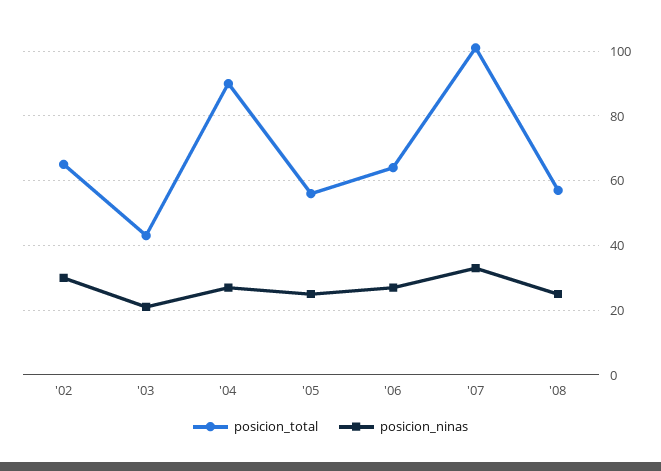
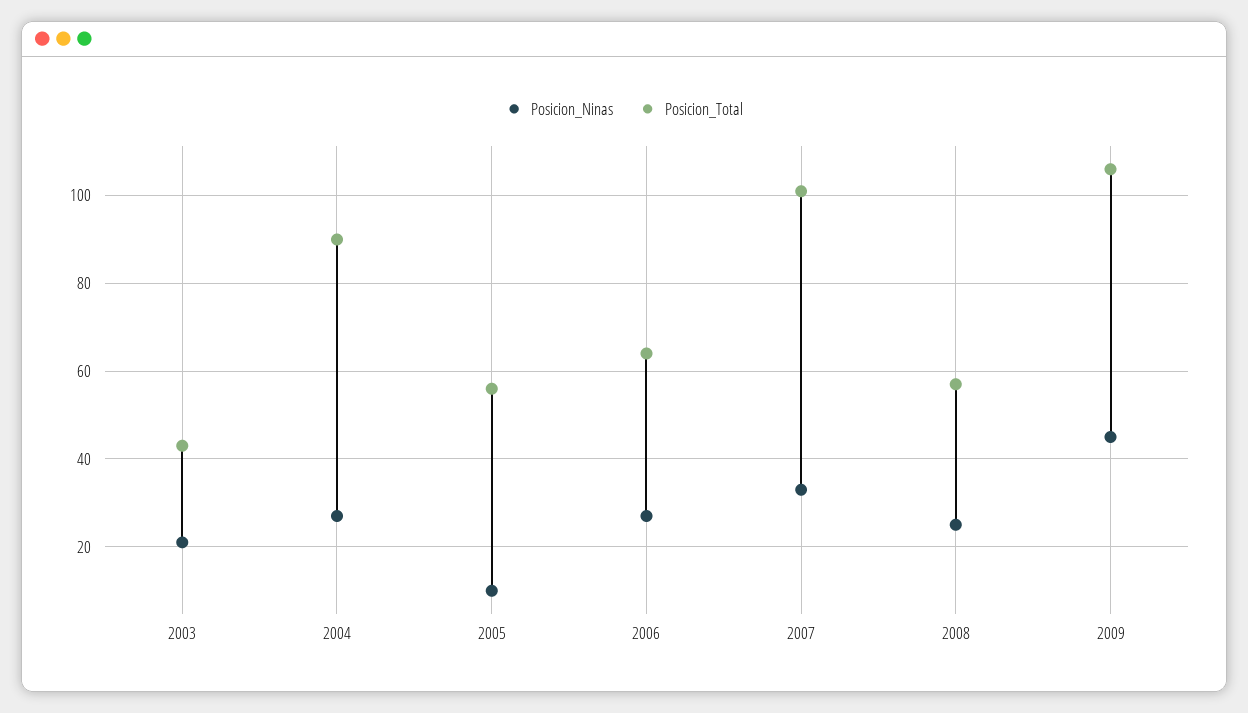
posicion_total, '02: 65 -> none
posicion_ninas, '02: 30 -> none
posicion_ninas, '05: 25 -> 10
posicion_ninas, 2009: none -> 45
posicion_total, 2009: none -> 105

